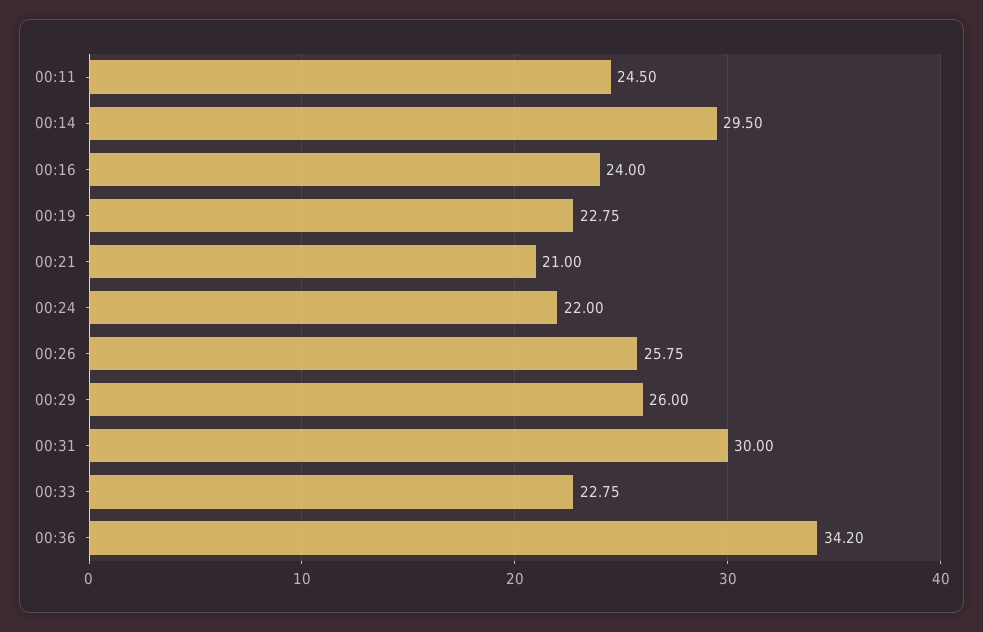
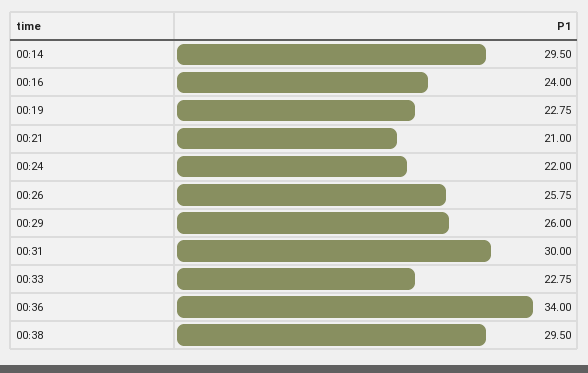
00:11: 24.5 -> none
00:36: 34.2 -> 34
00:38: none -> 29.5

